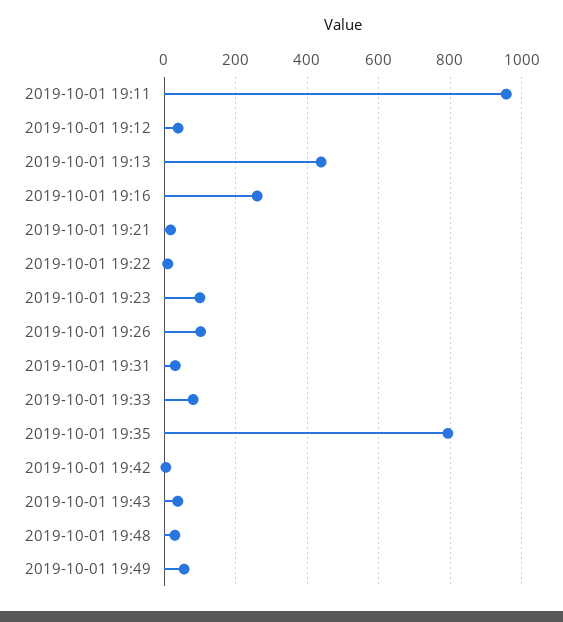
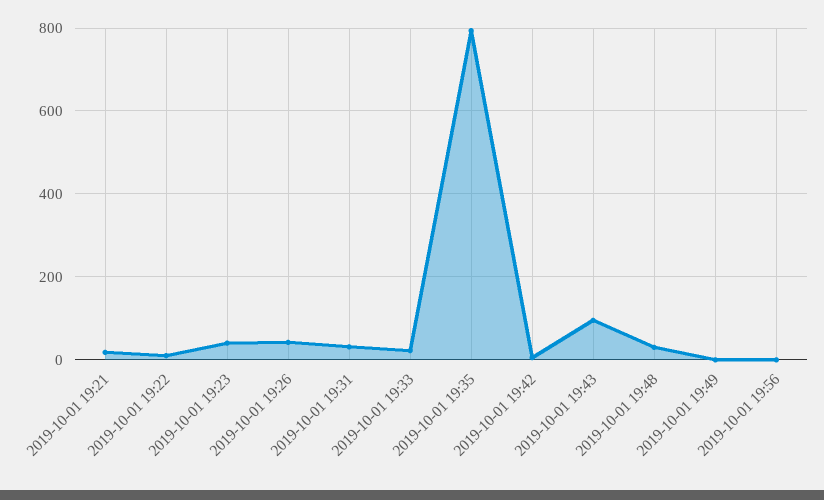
2019-10-01 19:11: 960 -> none
2019-10-01 19:12: 40 -> none
2019-10-01 19:13: 440 -> none
2019-10-01 19:16: 260 -> none
2019-10-01 19:23: 100 -> 40
2019-10-01 19:26: 100 -> 40
2019-10-01 19:33: 80 -> 20
2019-10-01 19:43: 40 -> 100
2019-10-01 19:49: 60 -> 0
2019-10-01 19:56: none -> 0

